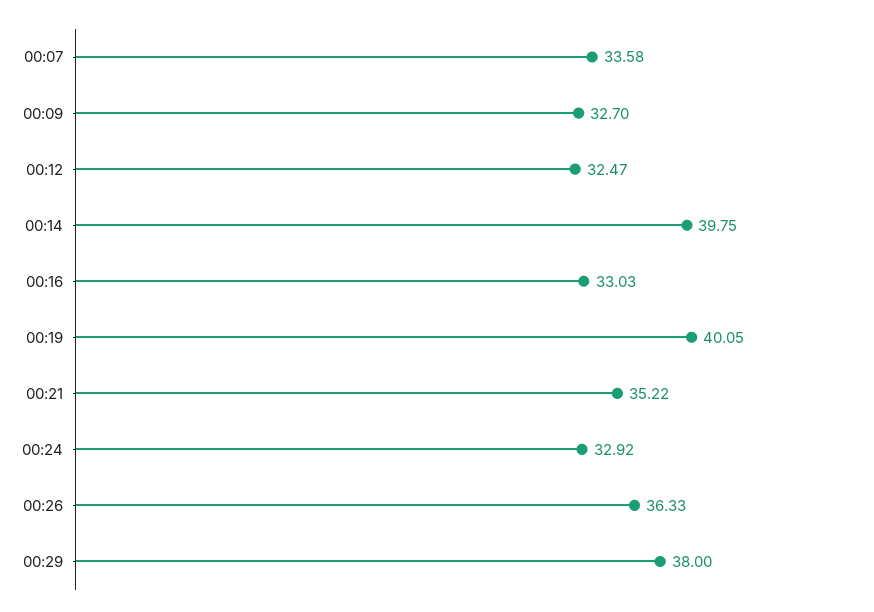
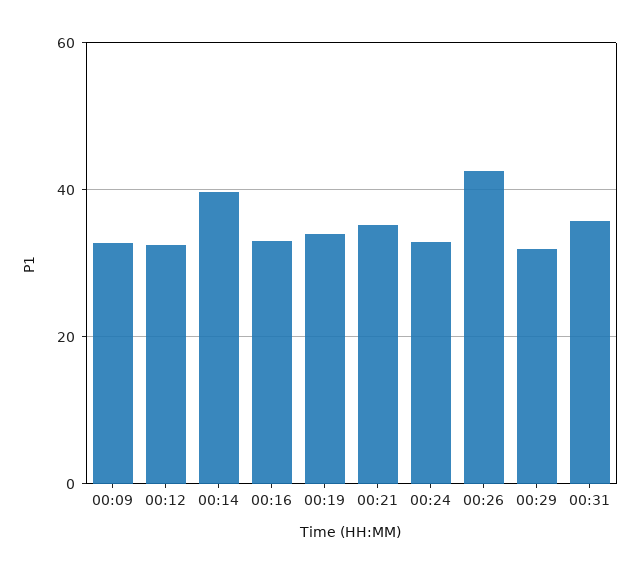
00:07: 33.58 -> none
00:19: 40.05 -> 34
00:26: 36.33 -> 42
00:29: 38 -> 32
00:31: none -> 36

